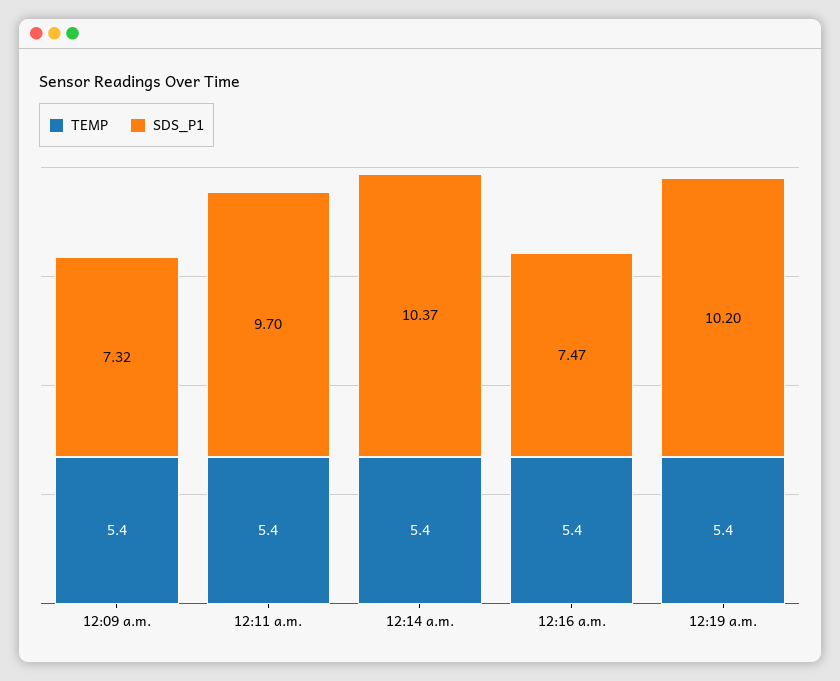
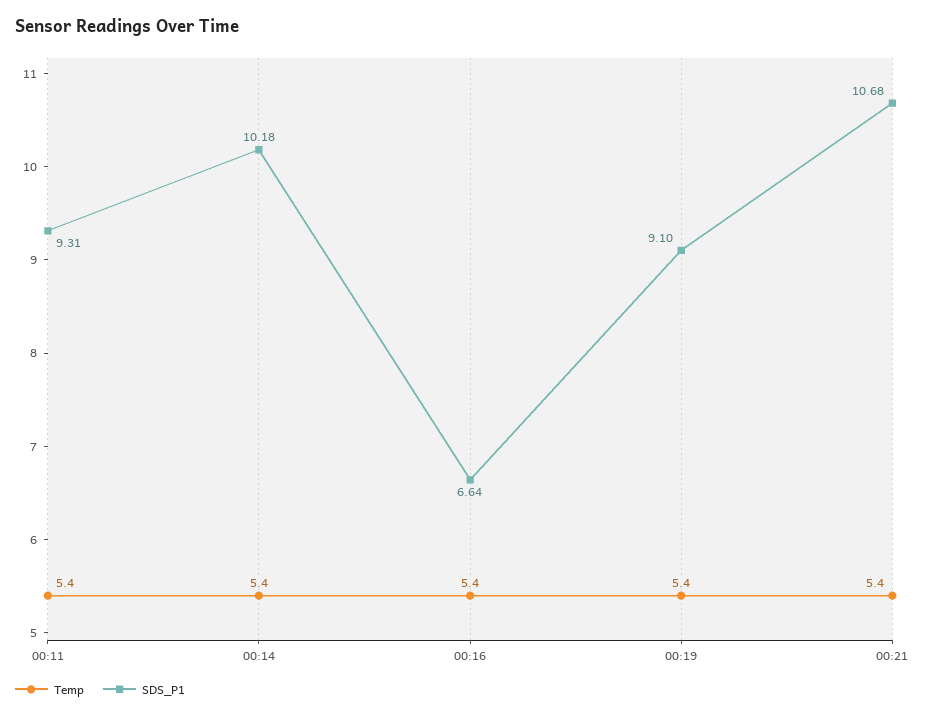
TEMP, 12:09 a.m.: 5.4 -> none
SDS_P1, 12:09 a.m.: 7.32 -> none
SDS_P1, 12:11 a.m.: 9.7 -> 9.31
SDS_P1, 12:14 a.m.: 10.37 -> 10.18
SDS_P1, 12:16 a.m.: 7.47 -> 6.64
SDS_P1, 12:19 a.m.: 10.2 -> 9.1
TEMP, 00:21: none -> 5.4
SDS_P1, 00:21: none -> 10.68

